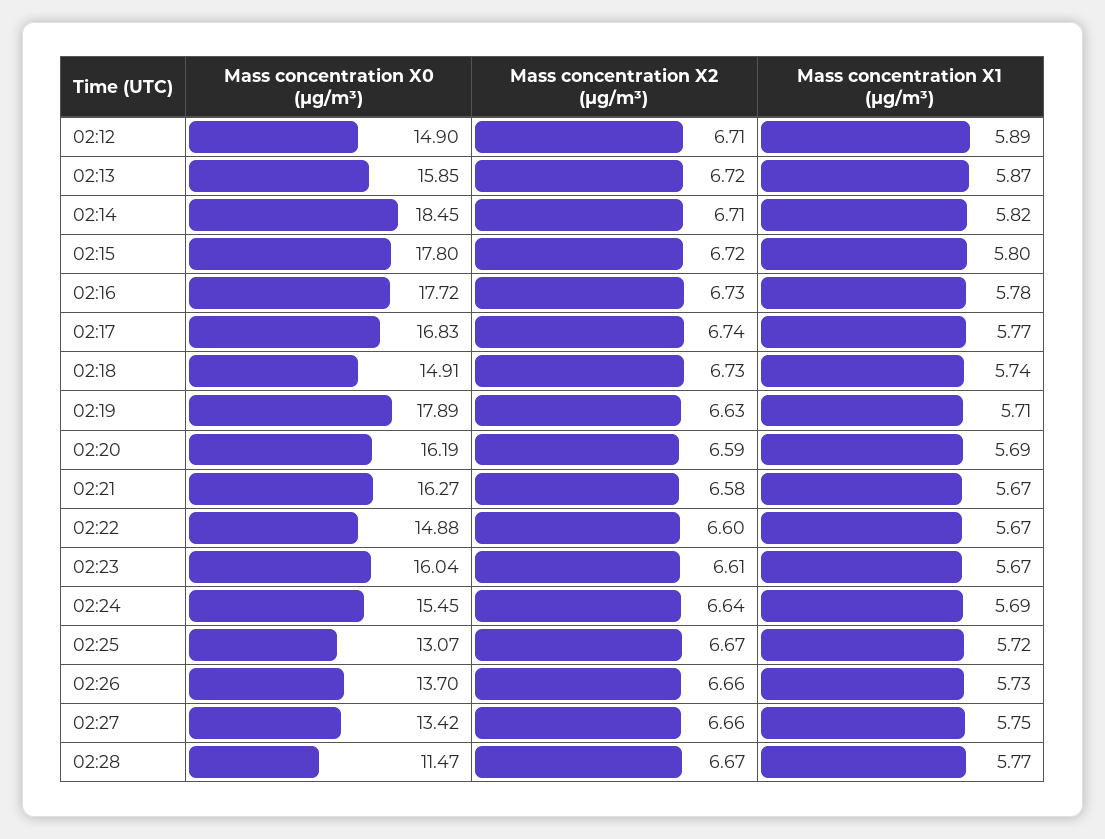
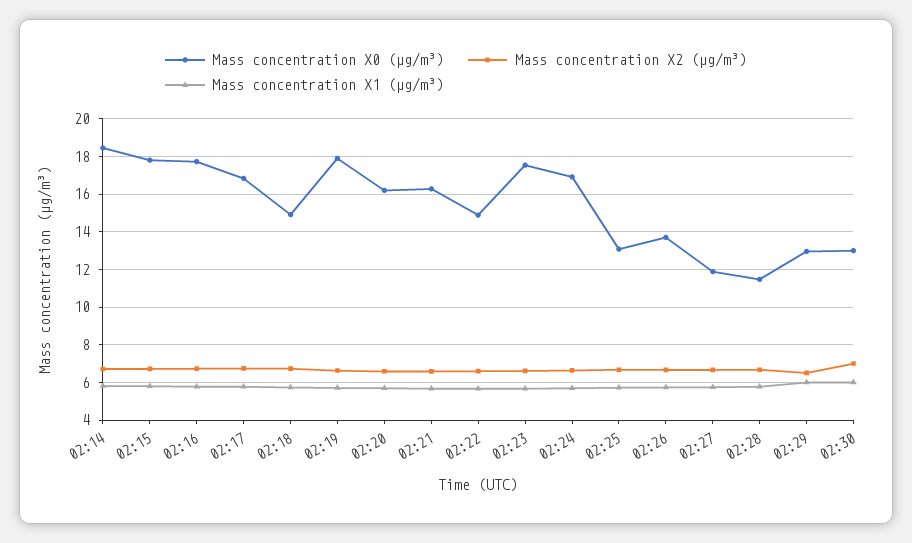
Mass concentration X0 (μg/m³), 02:12: 14.9 -> none
Mass concentration X2 (μg/m³), 02:12: 6.71 -> none
Mass concentration X1 (μg/m³), 02:12: 5.89 -> none
Mass concentration X0 (μg/m³), 02:13: 15.85 -> none
Mass concentration X2 (μg/m³), 02:13: 6.72 -> none
Mass concentration X1 (μg/m³), 02:13: 5.87 -> none
Mass concentration X0 (μg/m³), 02:23: 16.04 -> 17.5
Mass concentration X0 (μg/m³), 02:24: 15.45 -> 17
Mass concentration X0 (μg/m³), 02:27: 13.42 -> 12
Mass concentration X0 (μg/m³), 02:29: none -> 13
Mass concentration X2 (μg/m³), 02:29: none -> 6.5
Mass concentration X1 (μg/m³), 02:29: none -> 6
Mass concentration X0 (μg/m³), 02:30: none -> 13
Mass concentration X2 (μg/m³), 02:30: none -> 7
Mass concentration X1 (μg/m³), 02:30: none -> 6

